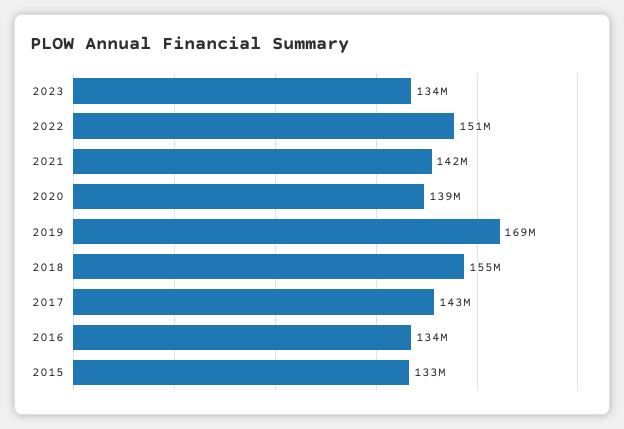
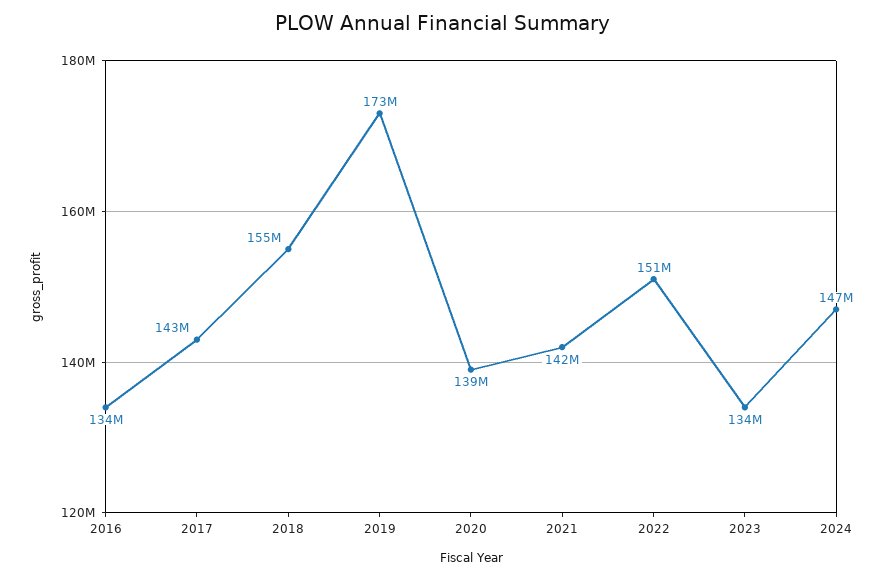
2019: 169000000 -> 173000000
2015: 133000000 -> none
2024: none -> 147000000

